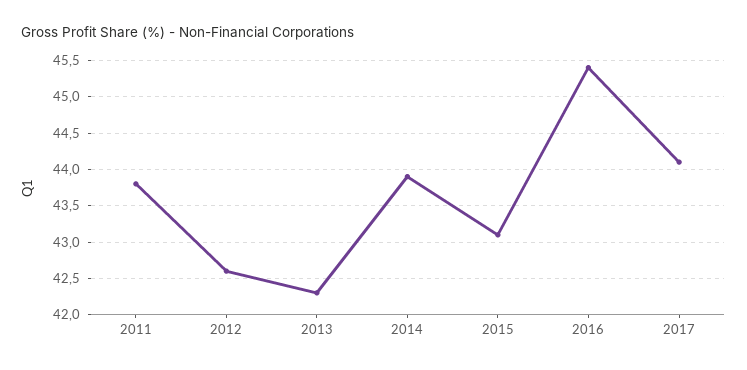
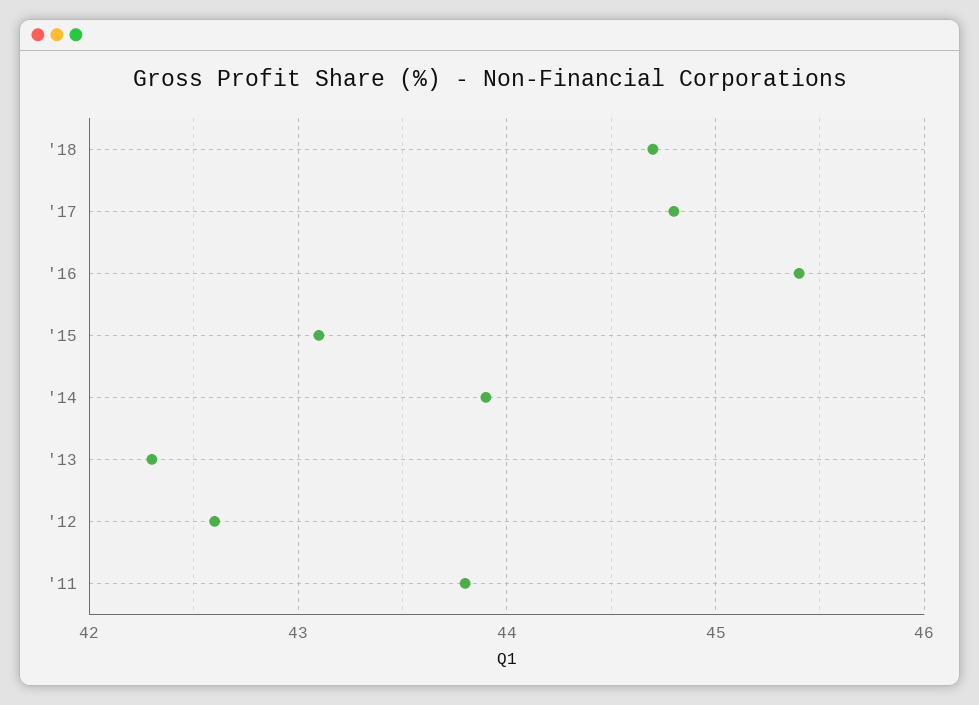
2017: 44.1 -> 44.8
'18: none -> 44.7

